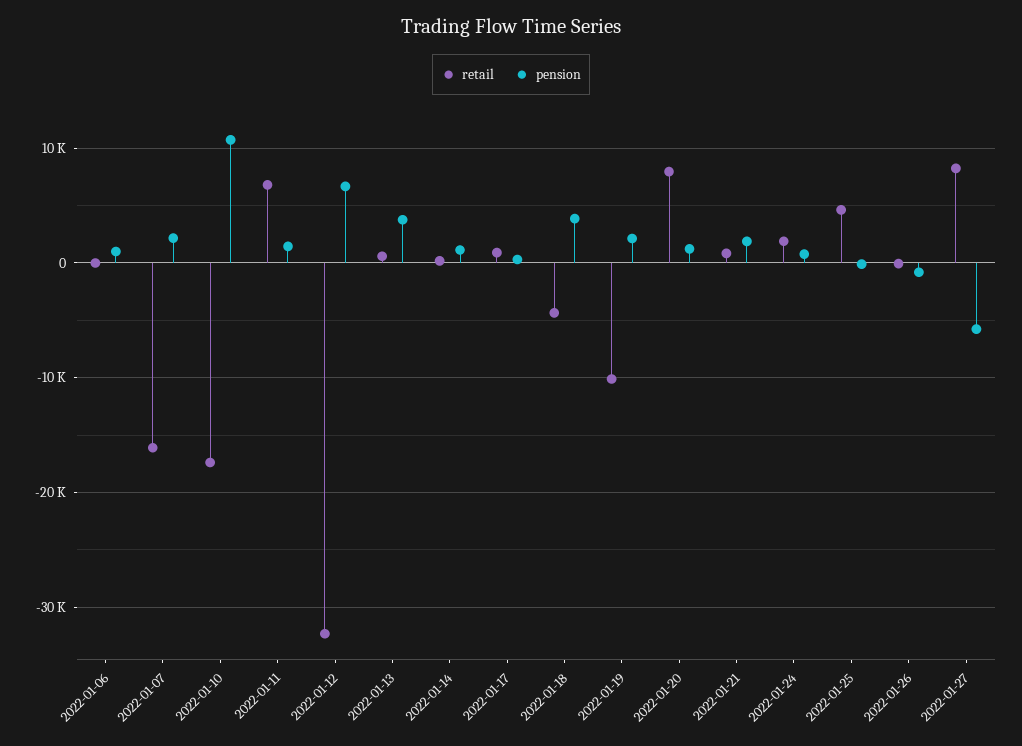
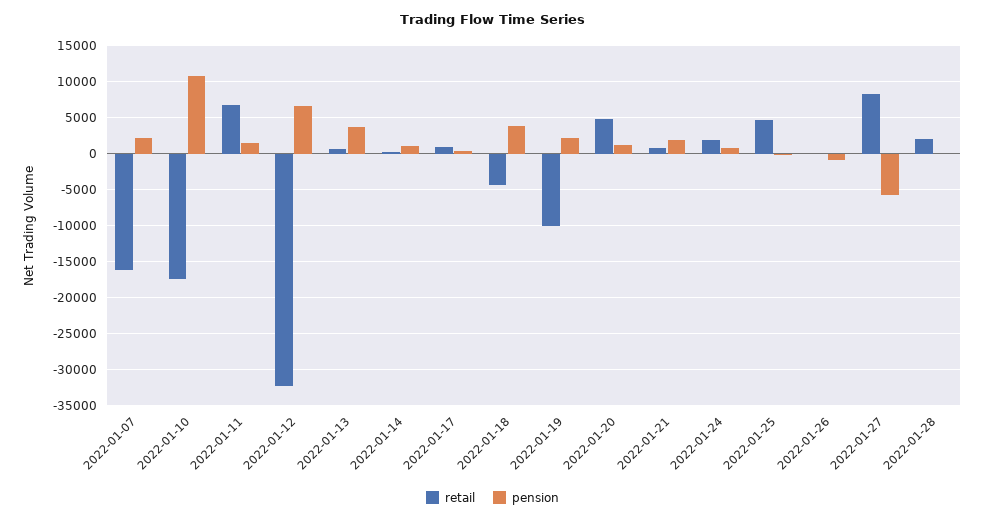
retail, 2022-01-06: 0 -> none
pension, 2022-01-06: 1000 -> none
retail, 2022-01-20: 8000 -> 5000
retail, 2022-01-28: none -> 2000
pension, 2022-01-28: none -> 0

